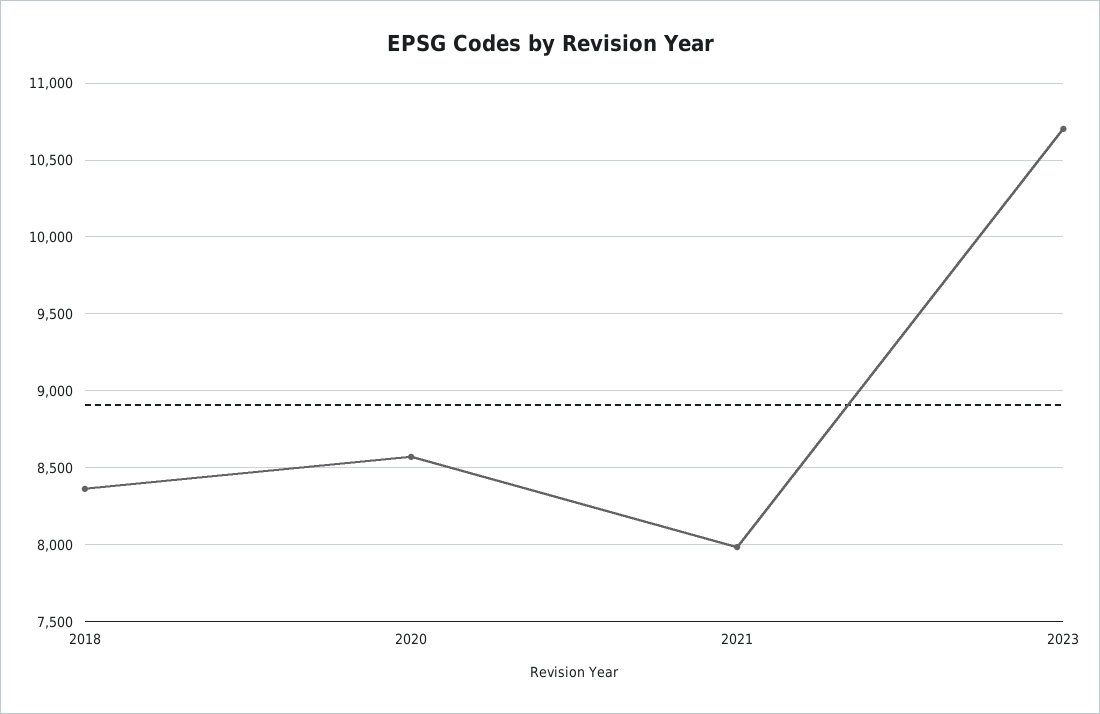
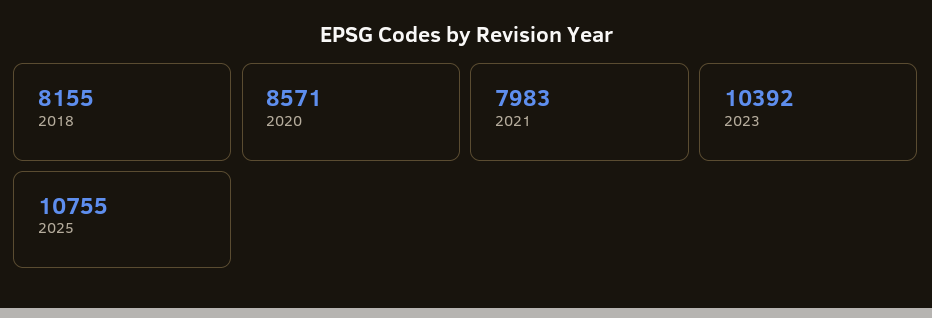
2018: 8350 -> 8155
2023: 10700 -> 10392
2025: none -> 10755

